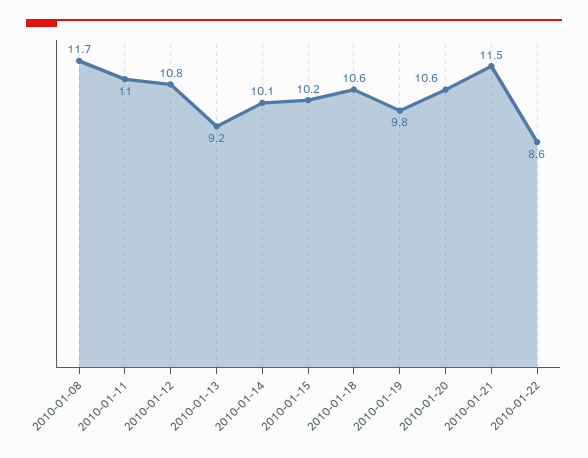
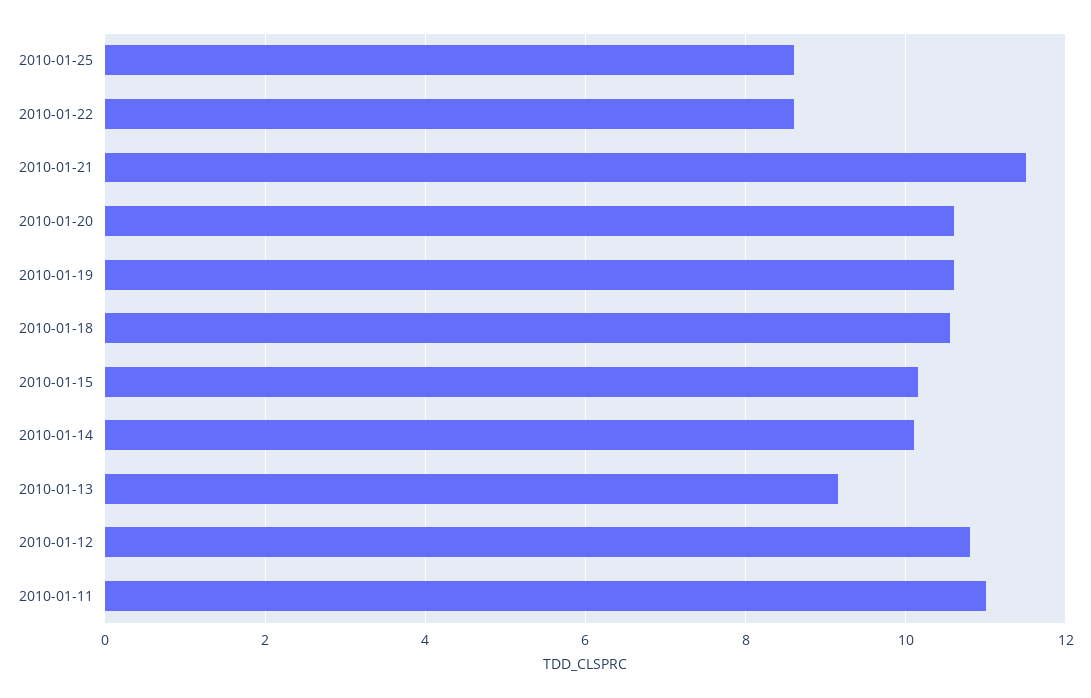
2010-01-08: 11.7 -> none
2010-01-19: 9.8 -> 10.6
2010-01-25: none -> 8.6

